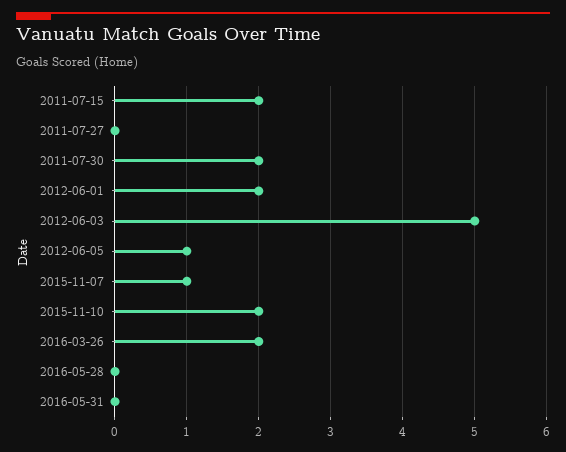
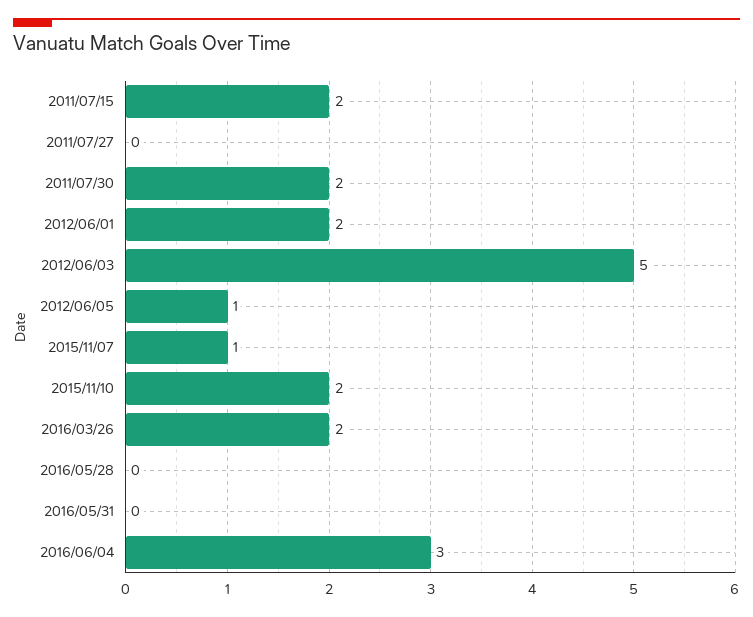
2016/06/04: none -> 3

